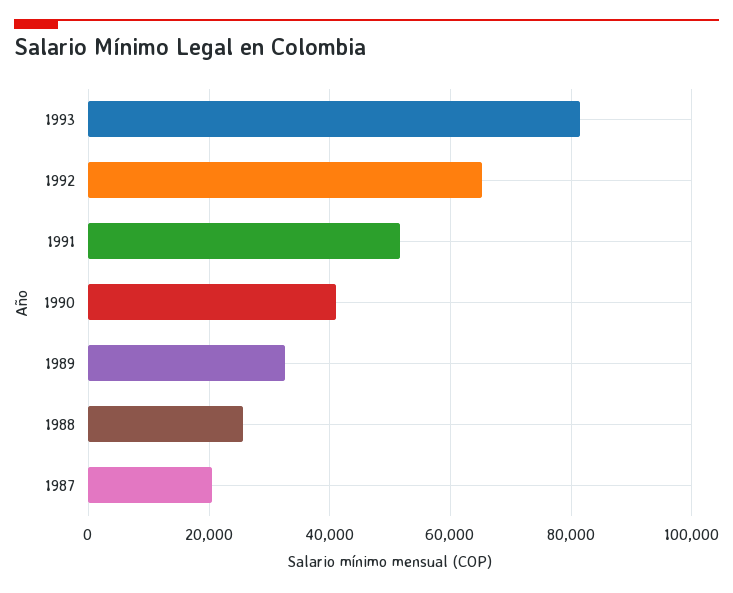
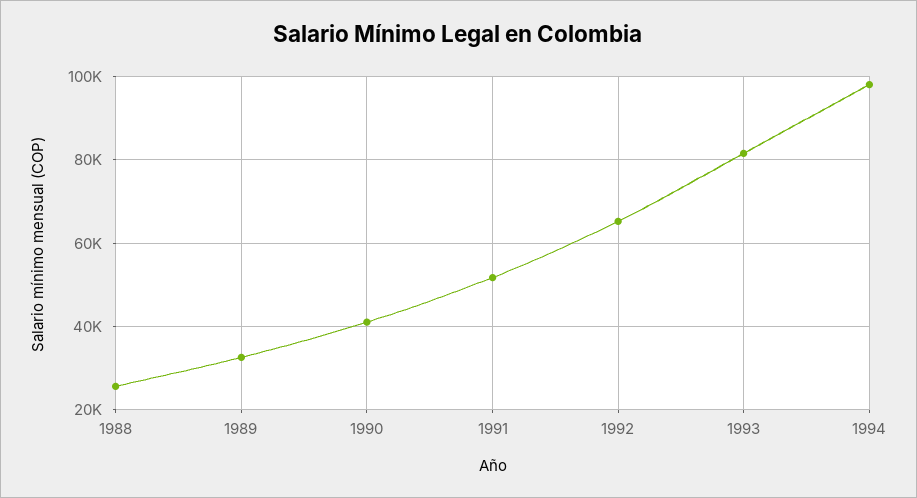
1987: 20000 -> none
1994: none -> 98000

